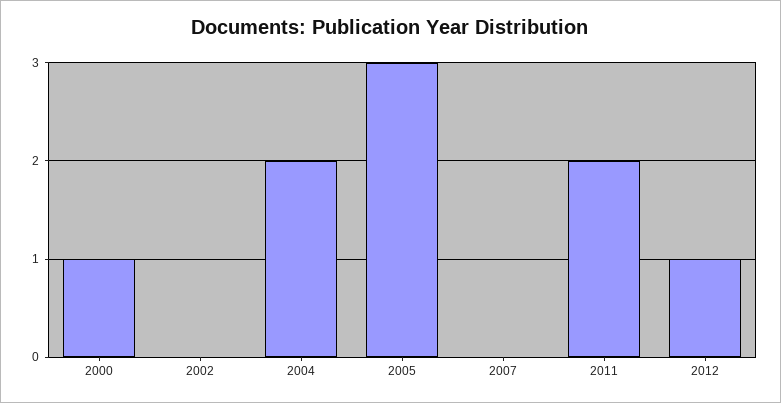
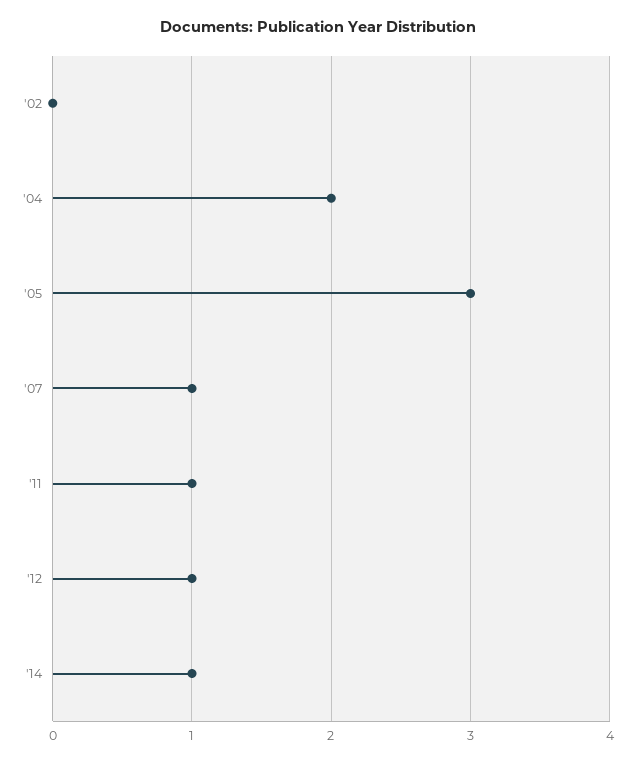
2000: 1 -> none
2007: 0 -> 1
2011: 2 -> 1
'14: none -> 1

